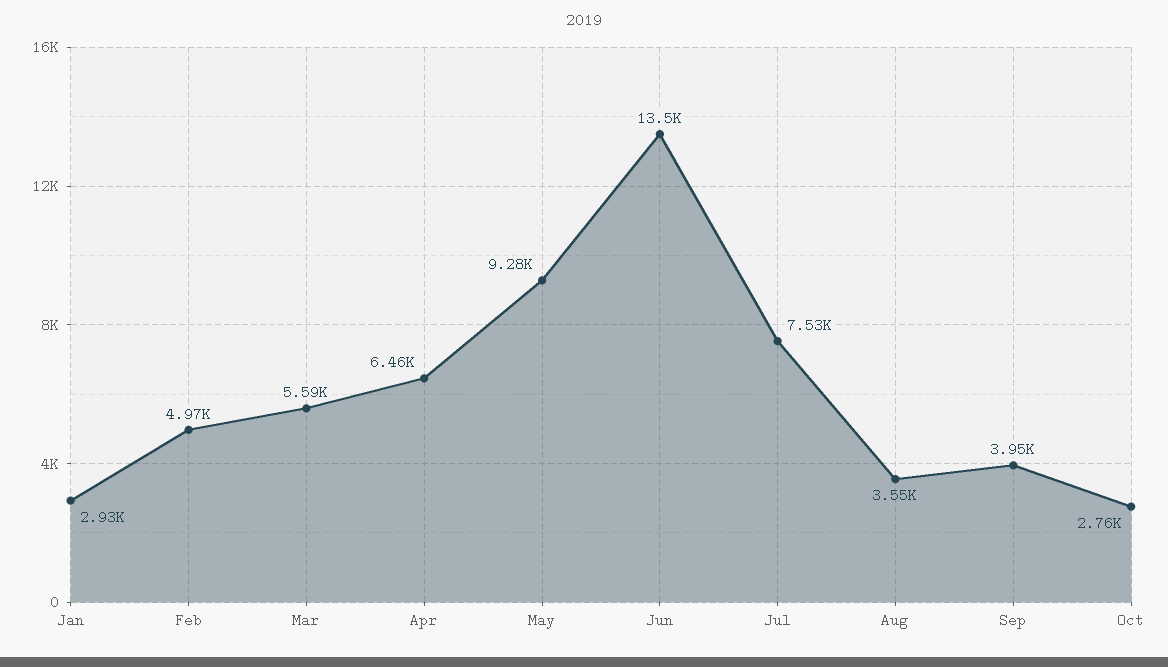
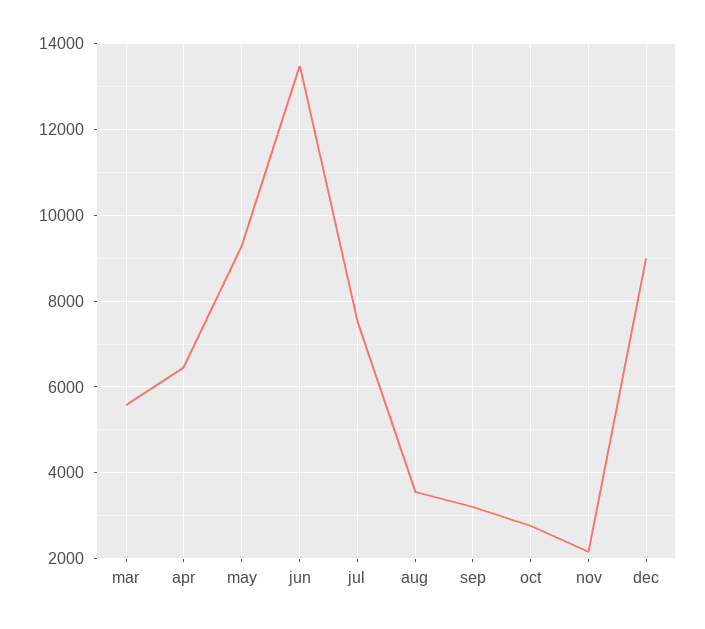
Jan: 2930 -> none
Feb: 4970 -> none
Sep: 3950 -> 3200
nov: none -> 2200
dec: none -> 9000

